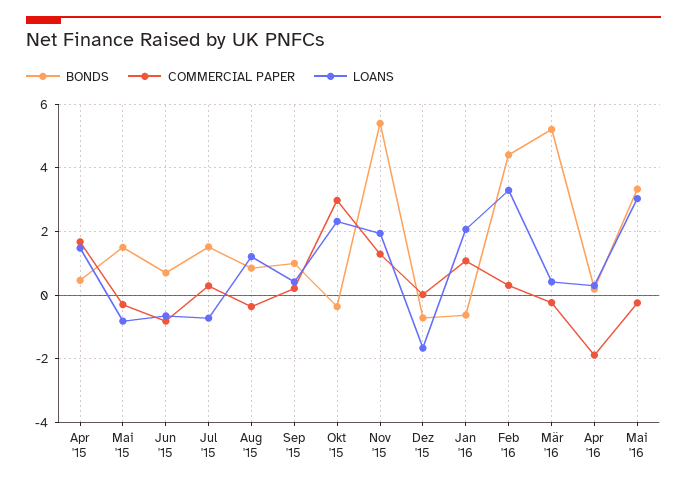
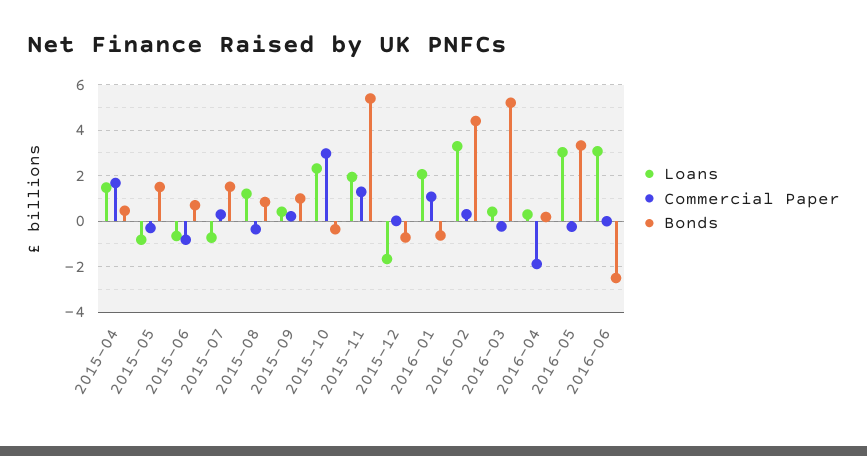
LOANS, 2016-06: none -> 3
COMMERCIAL PAPER, 2016-06: none -> 0
BONDS, 2016-06: none -> -2.5

